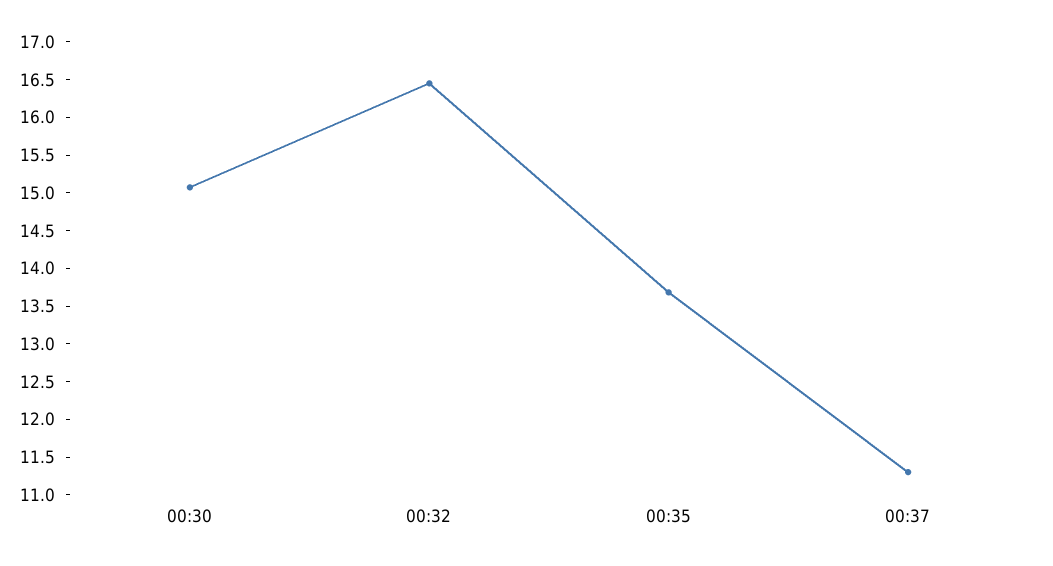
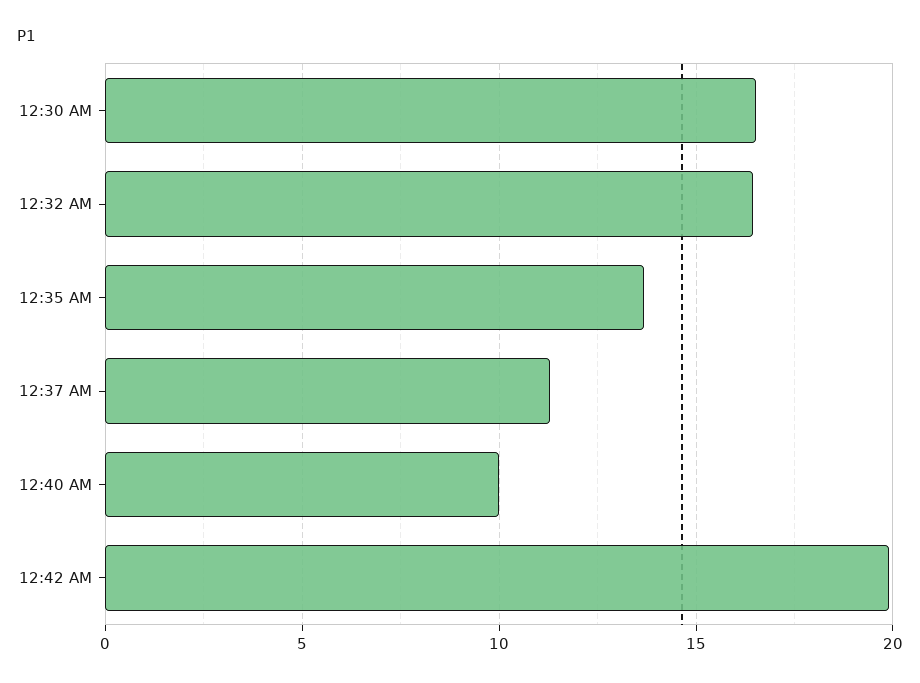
00:30: 15 -> 16.5
12:40 AM: none -> 10
12:42 AM: none -> 20

